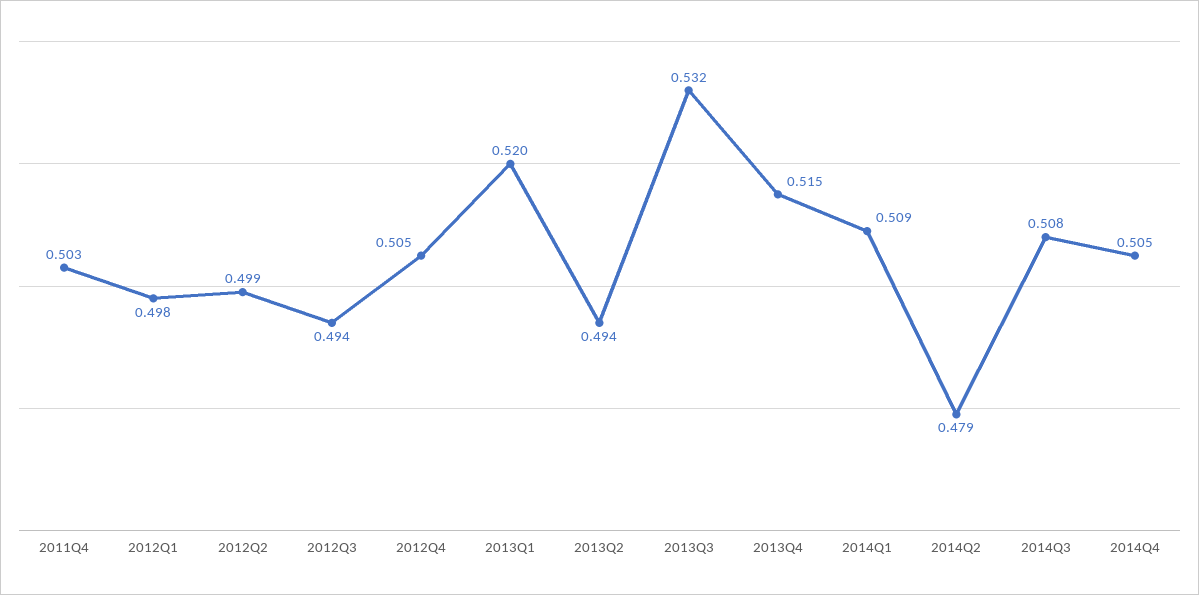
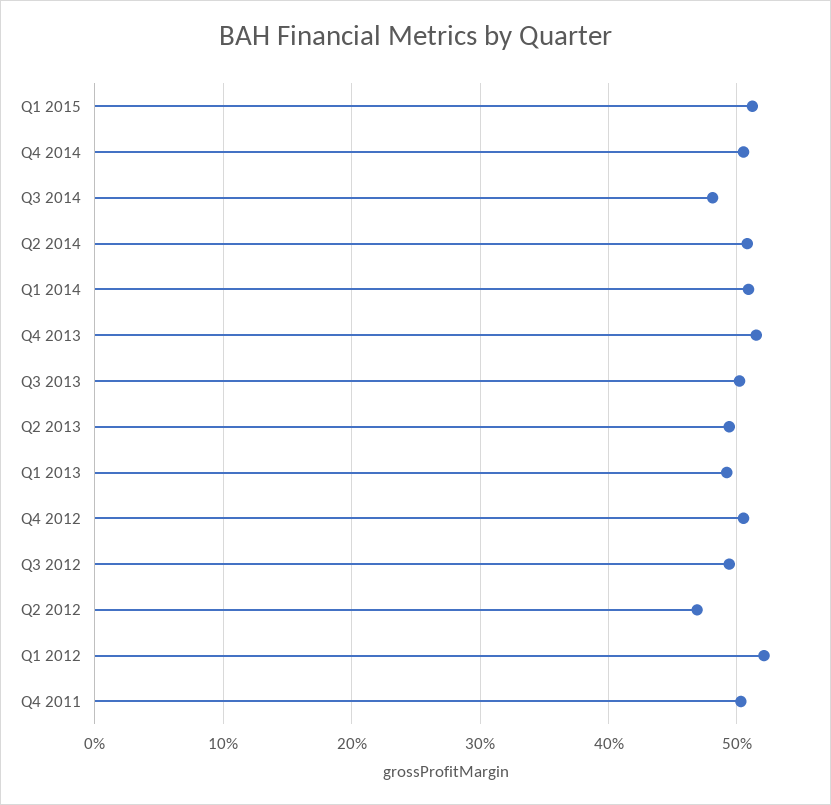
2012Q1: 0.498 -> 0.52
2012Q2: 0.499 -> 0.47
2013Q1: 0.52 -> 0.49
2013Q3: 0.532 -> 0.5
2014Q2: 0.479 -> 0.51
2014Q3: 0.508 -> 0.48
Q1 2015: none -> 0.51

